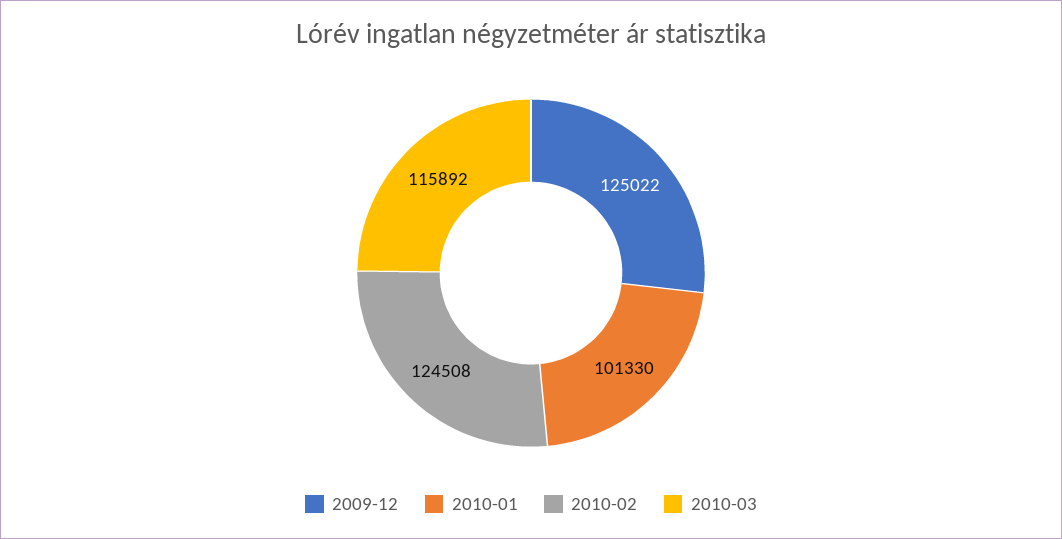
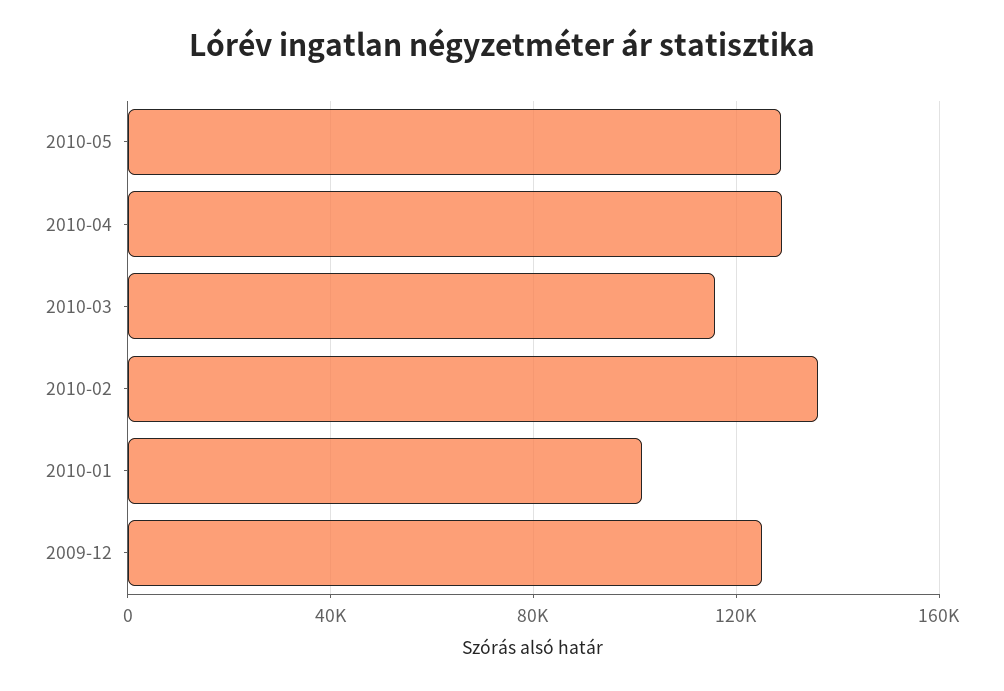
2010-02: 124508 -> 135000
2010-05: none -> 130000
2010-04: none -> 130000

